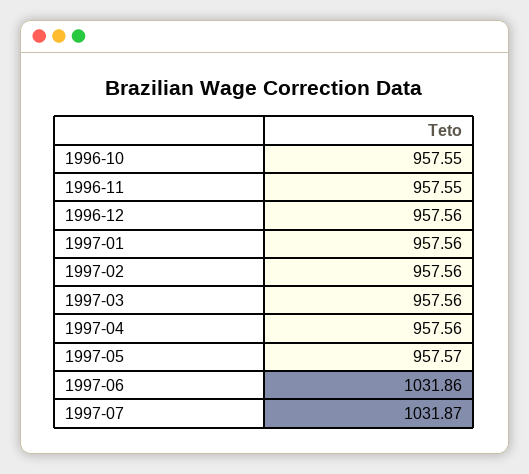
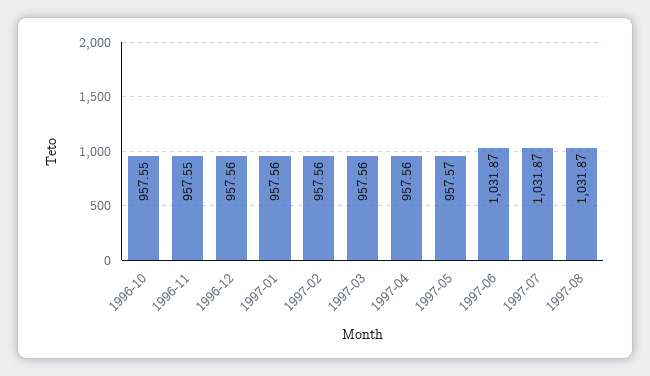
1997-06: 1031.86 -> 1031.87
1997-08: none -> 1031.87

